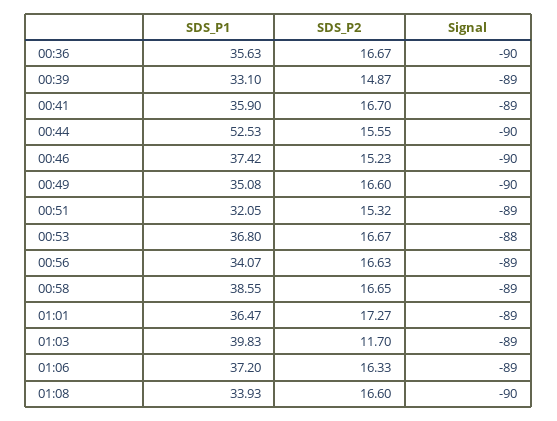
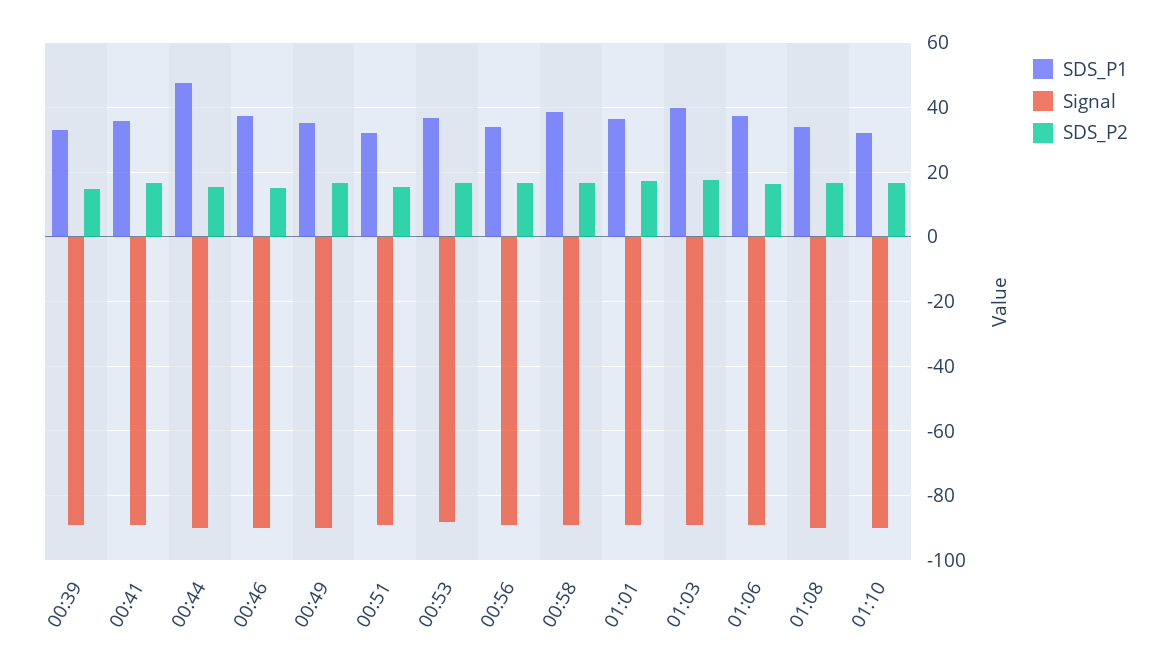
SDS_P1, 00:36: 35.63 -> none
SDS_P2, 00:36: 16.67 -> none
Signal, 00:36: -90 -> none
SDS_P1, 00:44: 52.53 -> 48
SDS_P2, 01:03: 11.7 -> 18
SDS_P1, 01:10: none -> 32
Signal, 01:10: none -> -90
SDS_P2, 01:10: none -> 16

